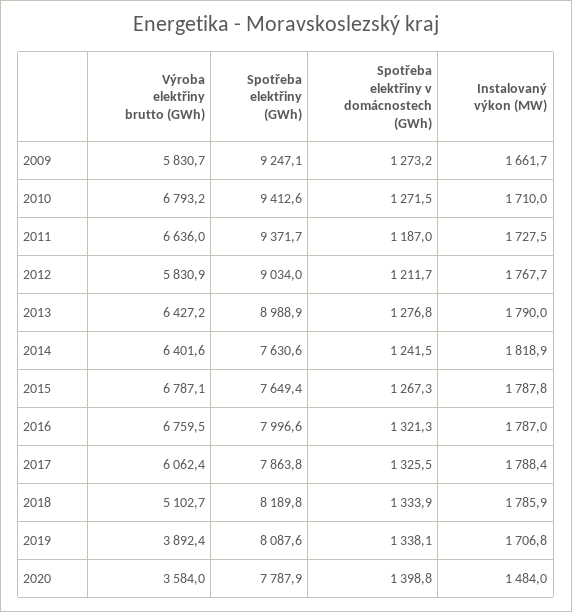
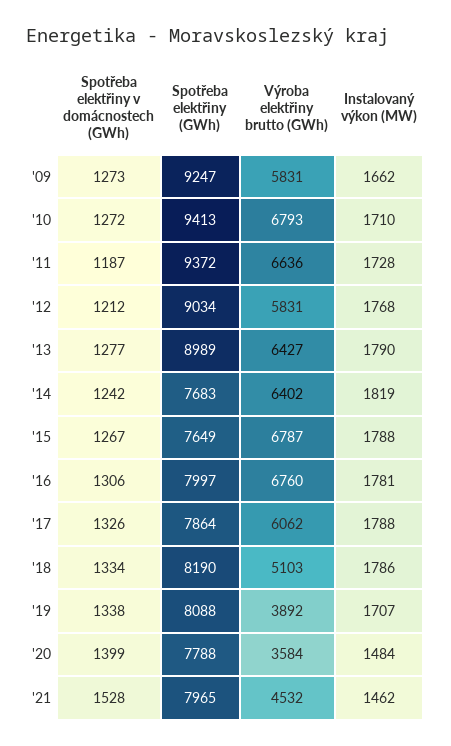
Spotřeba elektřiny (GWh), 2014: 7630.6 -> 7683
Spotřeba elektřiny v domácnostech (GWh), 2016: 1321.3 -> 1306
Instalovaný výkon (MW), 2016: 1787 -> 1781
Spotřeba elektřiny v domácnostech (GWh), '21: none -> 1528
Spotřeba elektřiny (GWh), '21: none -> 7965
Výroba elektřiny brutto (GWh), '21: none -> 4532
Instalovaný výkon (MW), '21: none -> 1462

